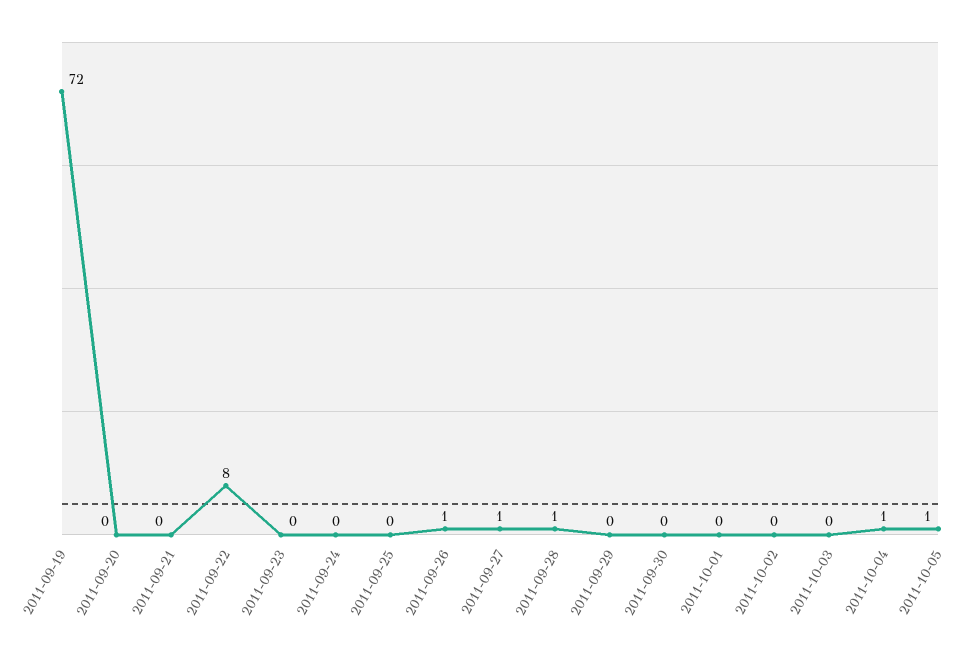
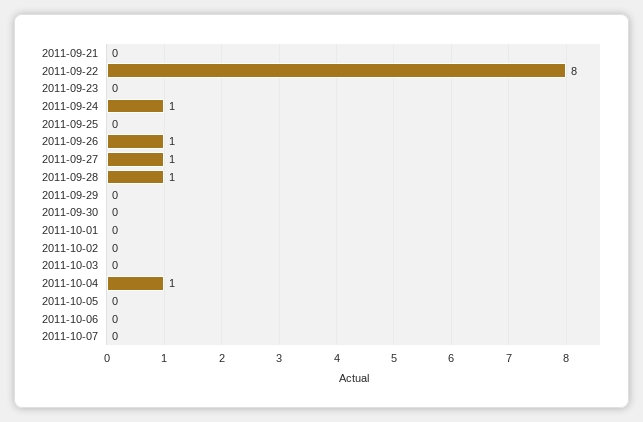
2011-09-19: 72 -> none
2011-09-20: 0 -> none
2011-09-24: 0 -> 1
2011-10-05: 1 -> 0
2011-10-06: none -> 0
2011-10-07: none -> 0

